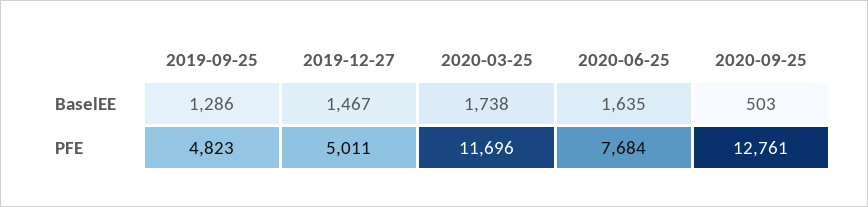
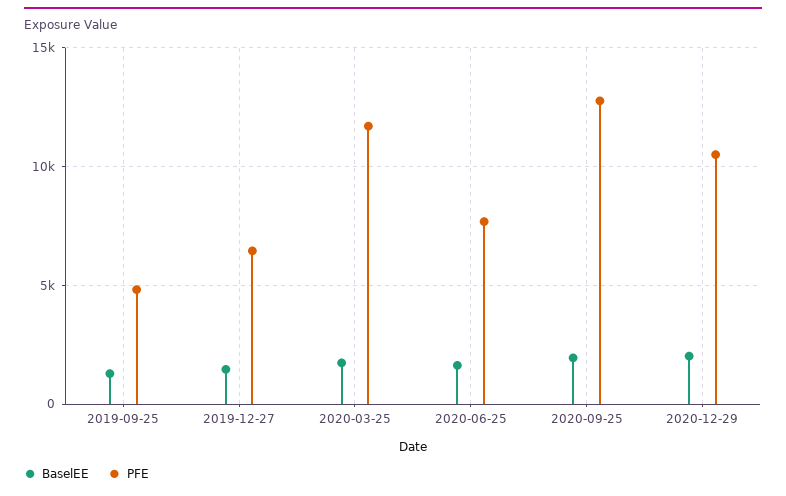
BaselEE, 2020-09-25: 503 -> 2000
PFE, 2019-12-27: 5011 -> 6500
BaselEE, 2020-12-29: none -> 2000
PFE, 2020-12-29: none -> 10500

